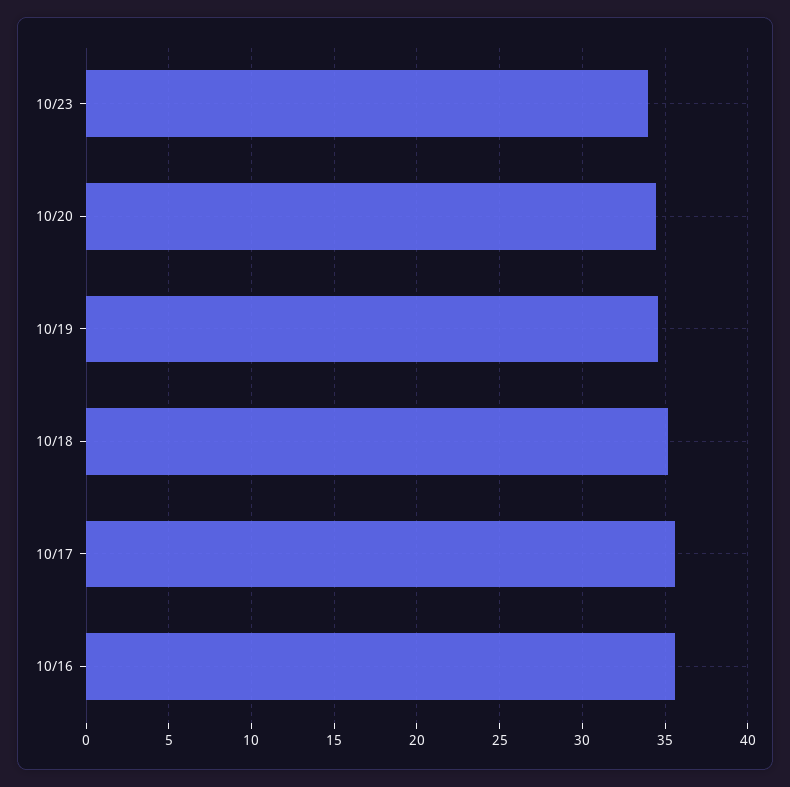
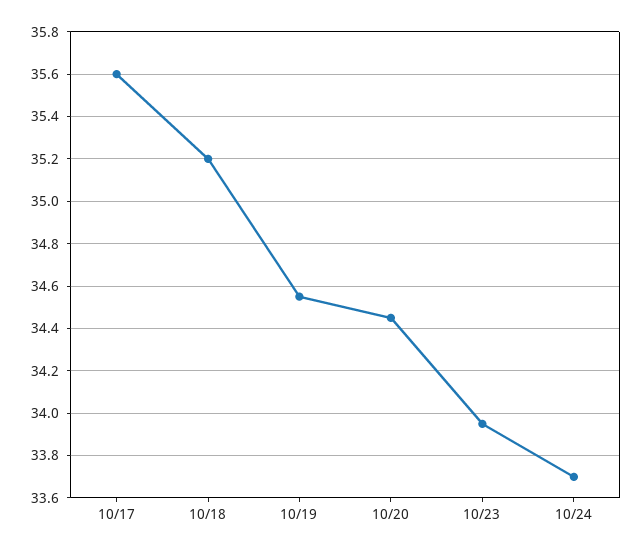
10/16: 35.5 -> none
10/24: none -> 33.7

